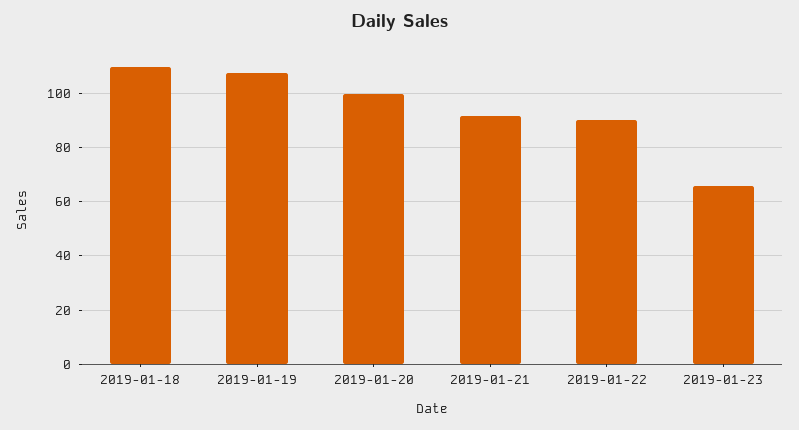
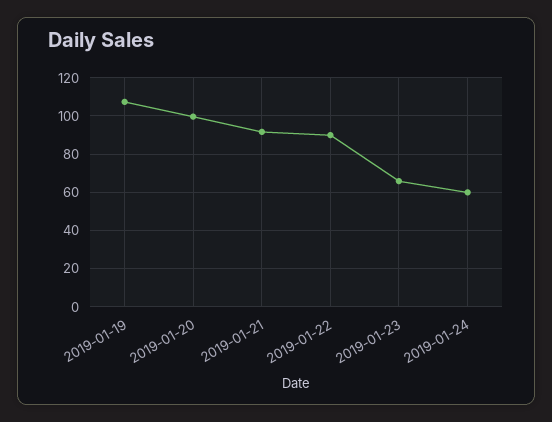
2019-01-18: 110 -> none
2019-01-24: none -> 60

